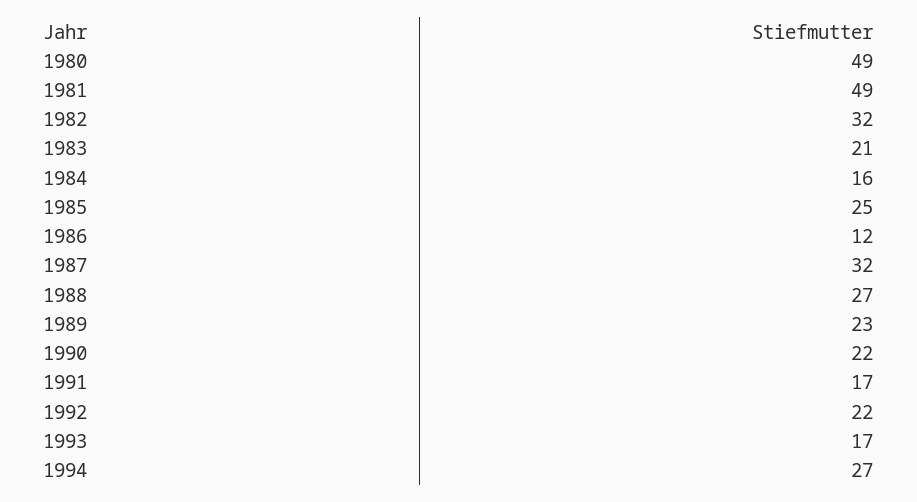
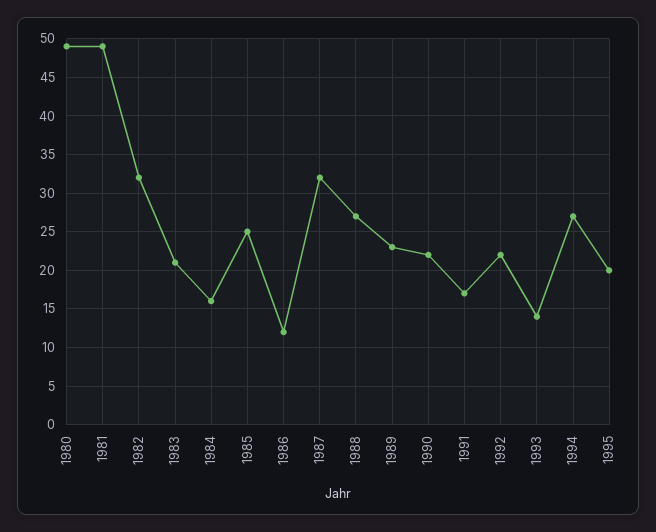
1993: 17 -> 14
1995: none -> 20

